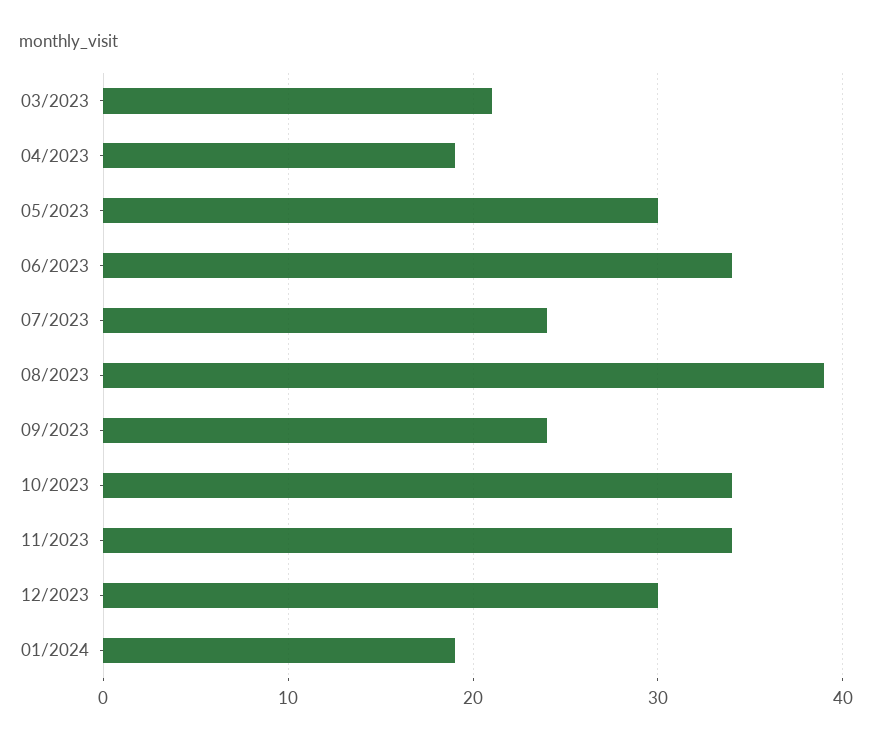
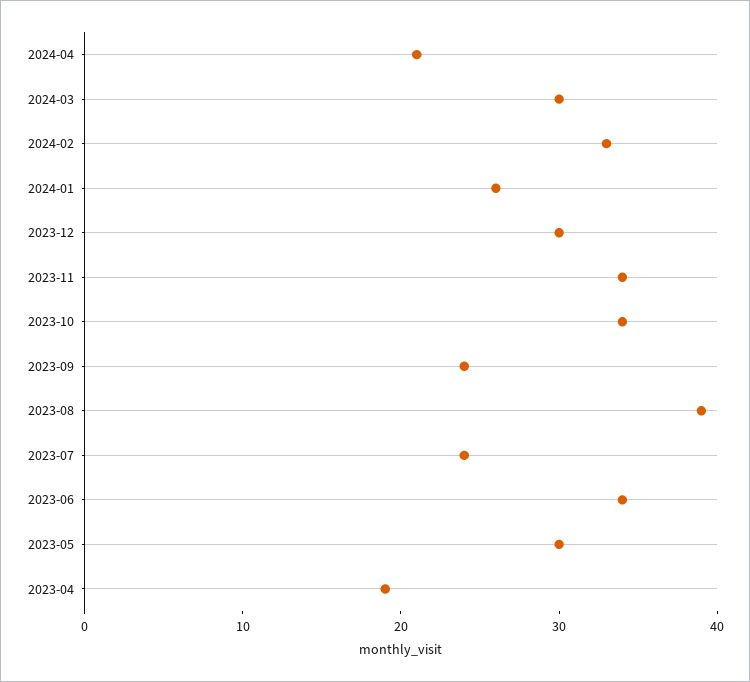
03/2023: 21 -> none
01/2024: 19 -> 26
2024-04: none -> 21
2024-03: none -> 30
2024-02: none -> 33

